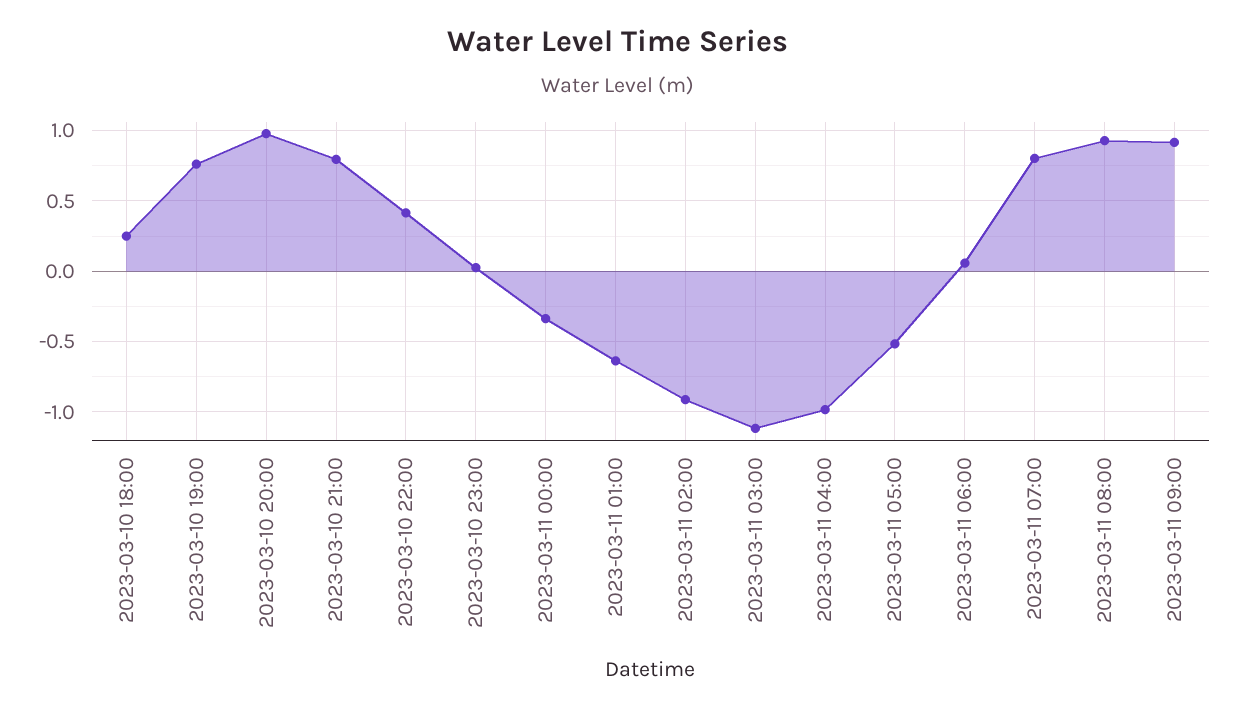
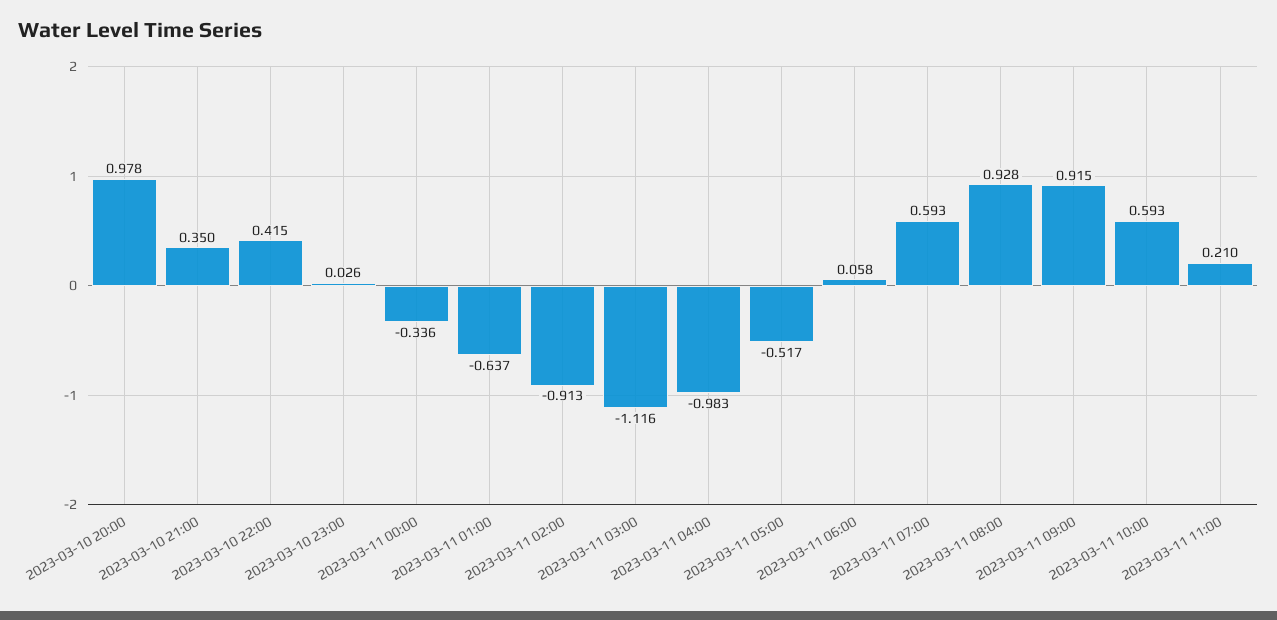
2023-03-10 18:00: 0.25 -> none
2023-03-10 19:00: 0.75 -> none
2023-03-10 21:00: 0.8 -> 0.35
2023-03-11 07:00: 0.8 -> 0.593
2023-03-11 10:00: none -> 0.593
2023-03-11 11:00: none -> 0.21

